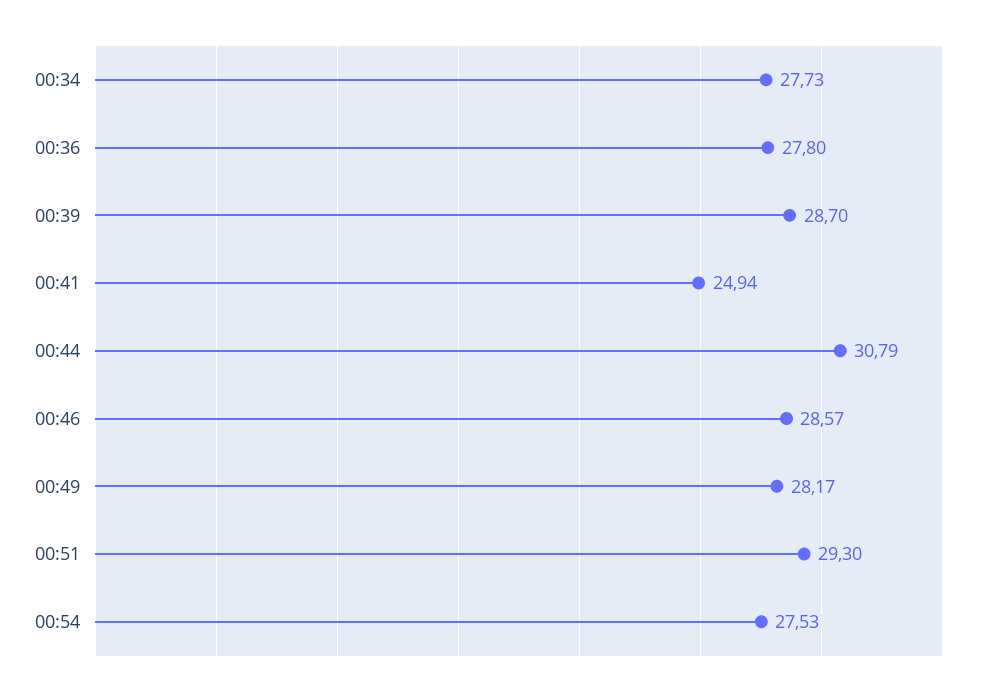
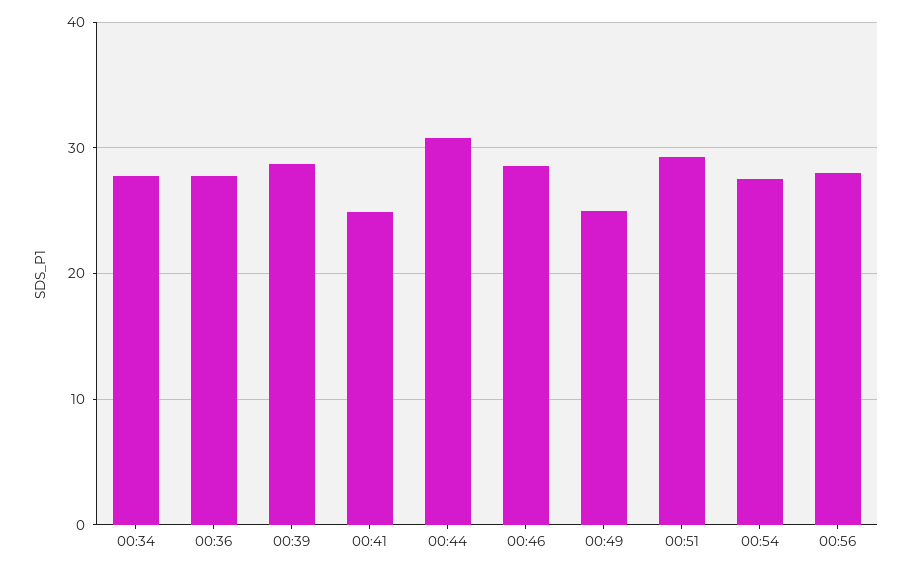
00:49: 28.17 -> 25
00:56: none -> 28

